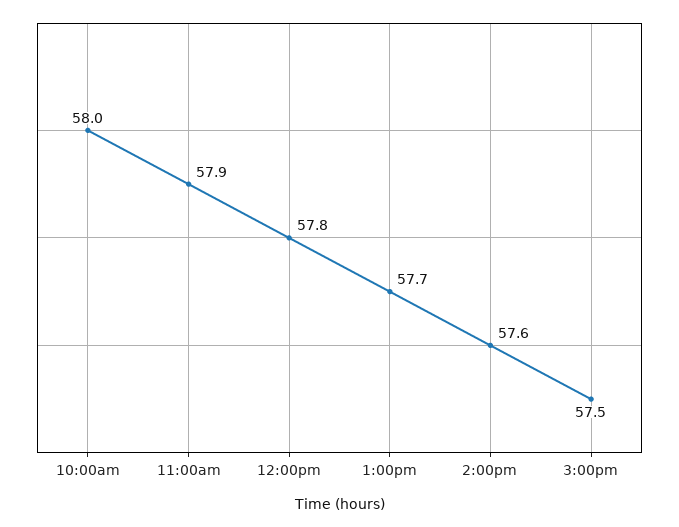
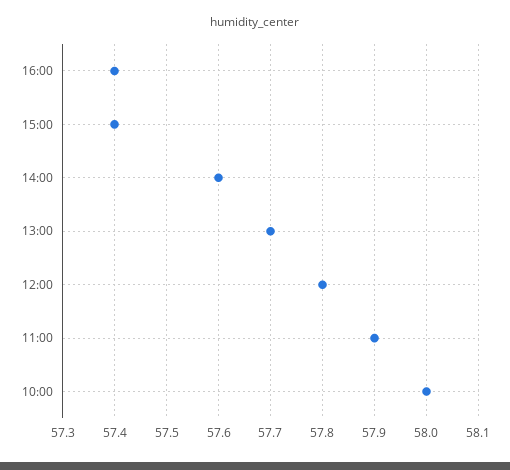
3:00pm: 57.5 -> 57.4
16:00: none -> 57.4

